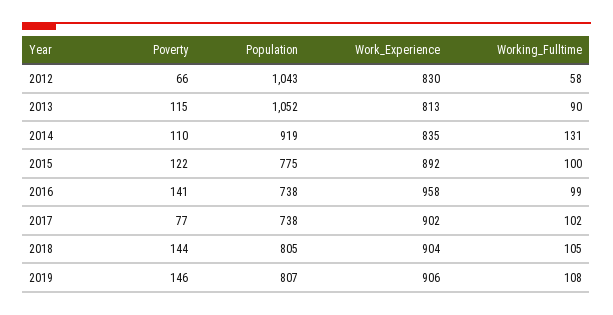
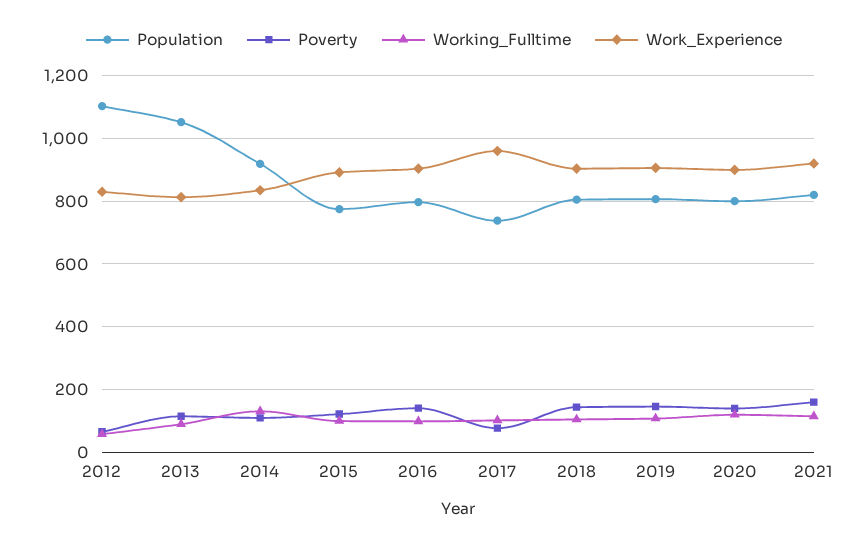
Population, 2012: 1043 -> 1100
Population, 2016: 738 -> 800
Work_Experience, 2016: 958 -> 900
Work_Experience, 2017: 902 -> 960
Population, 2020: none -> 800
Poverty, 2020: none -> 140
Working_Fulltime, 2020: none -> 120
Work_Experience, 2020: none -> 900
Population, 2021: none -> 820
Poverty, 2021: none -> 160
Working_Fulltime, 2021: none -> 120
Work_Experience, 2021: none -> 920

